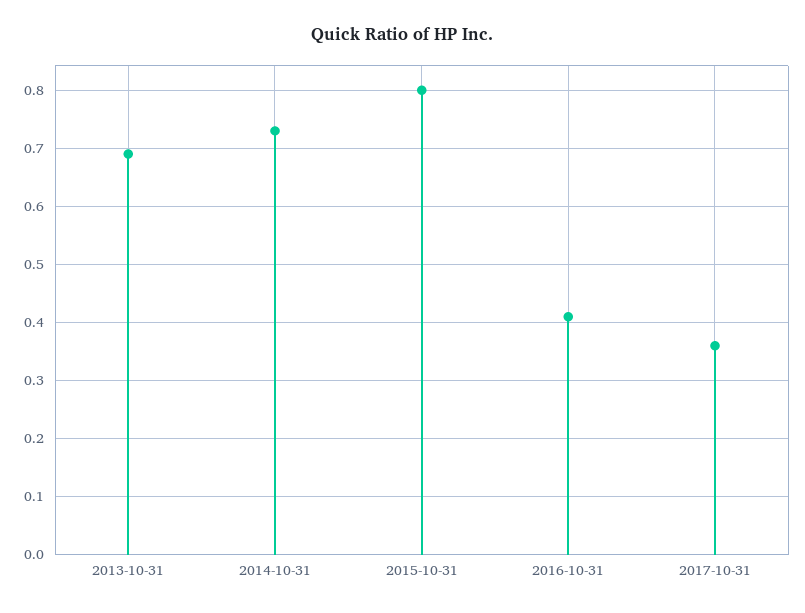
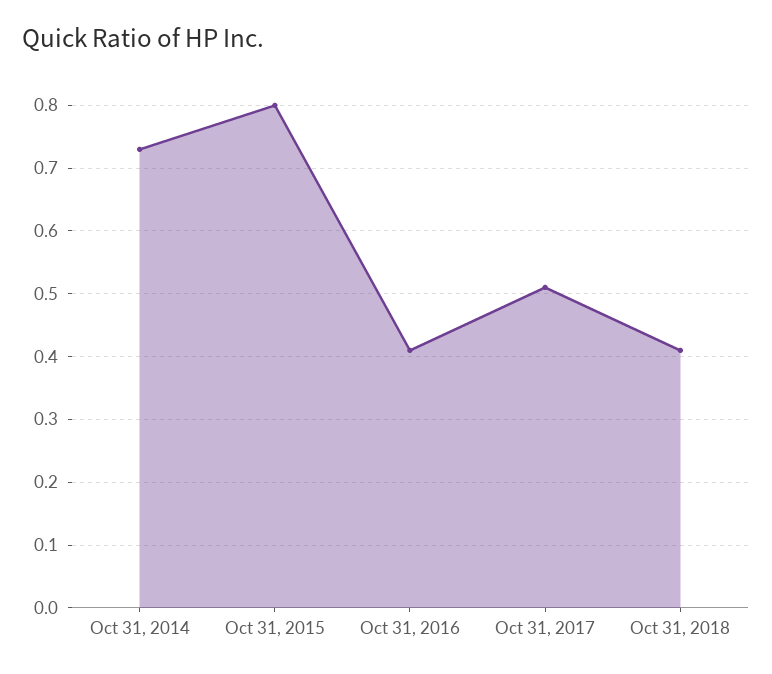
2013-10-31: 0.7 -> none
2017-10-31: 0.35 -> 0.51
Oct 31, 2018: none -> 0.41

